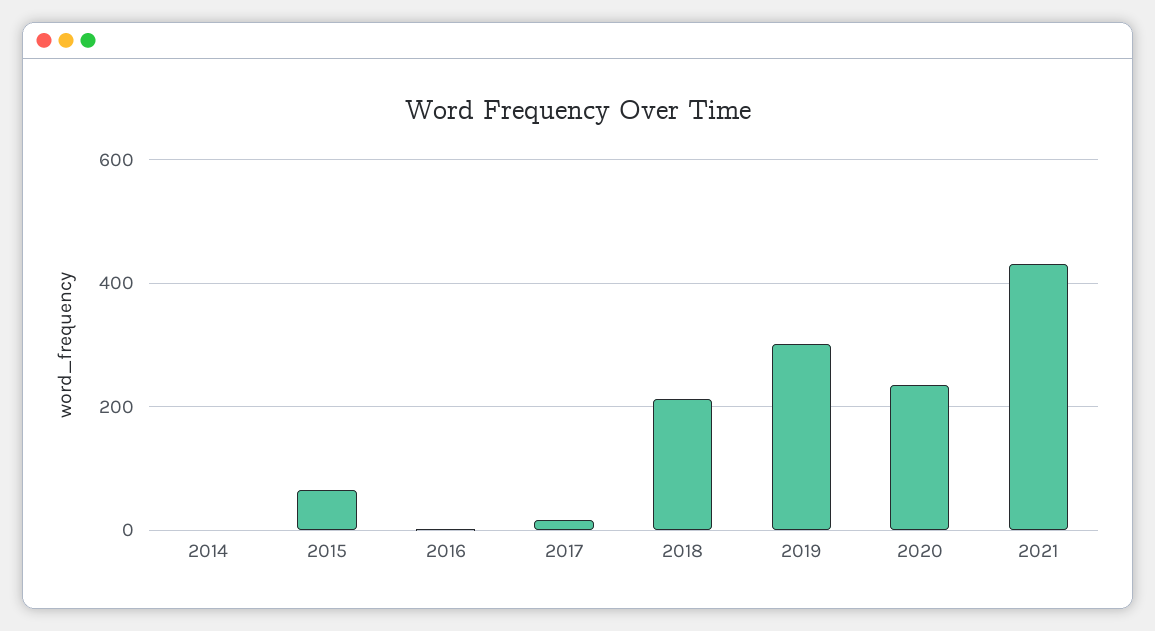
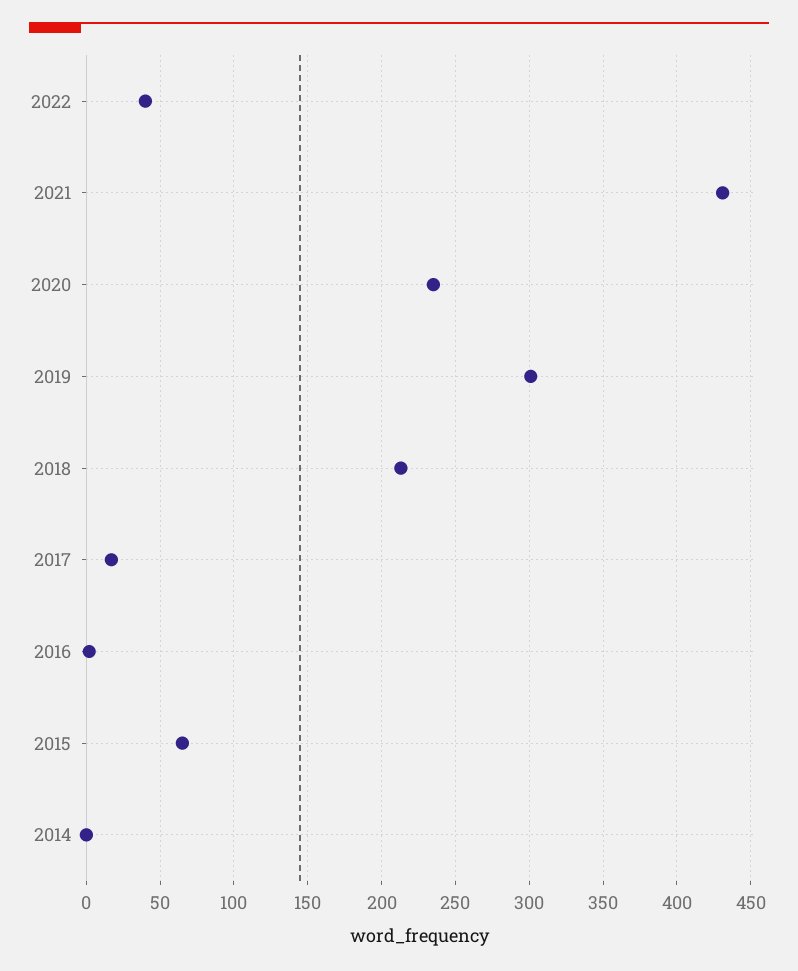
2022: none -> 40

